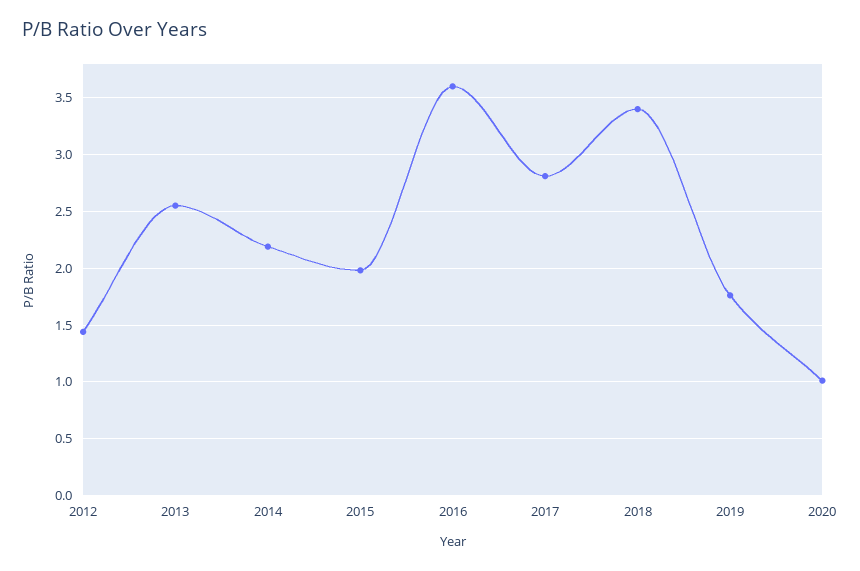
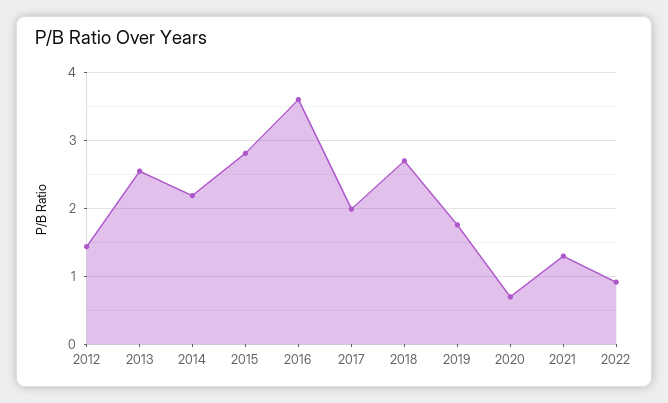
2015: 2 -> 2.8
2017: 2.8 -> 2
2018: 3.4 -> 2.7
2020: 1 -> 0.7
2021: none -> 1.3
2022: none -> 0.9

